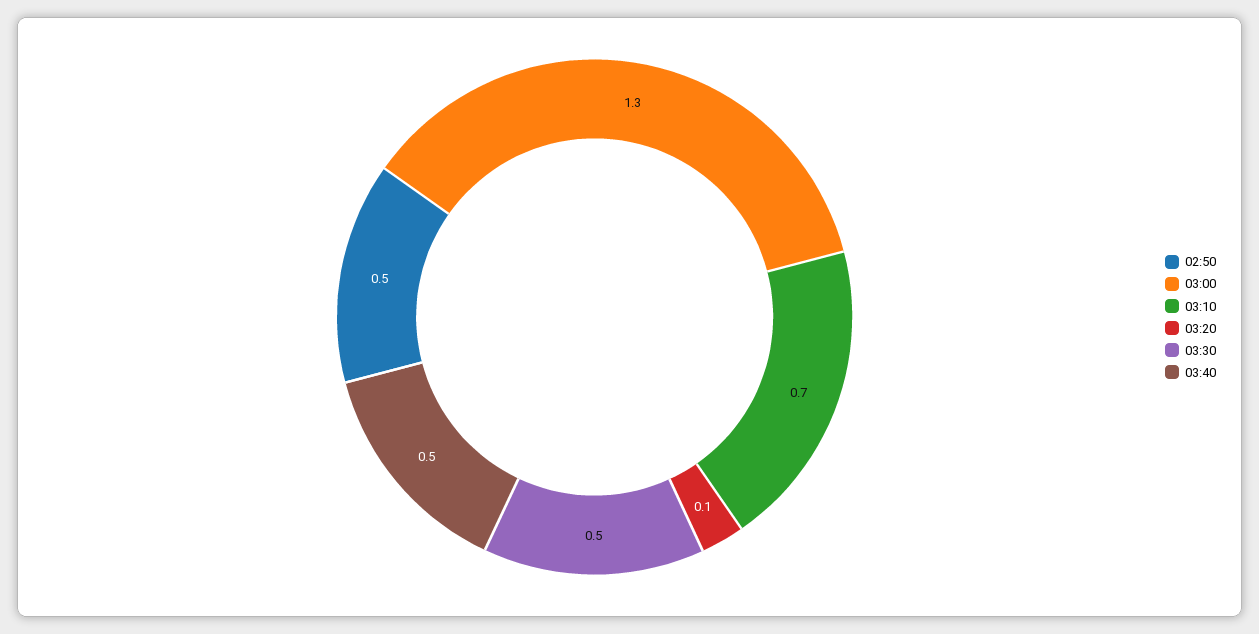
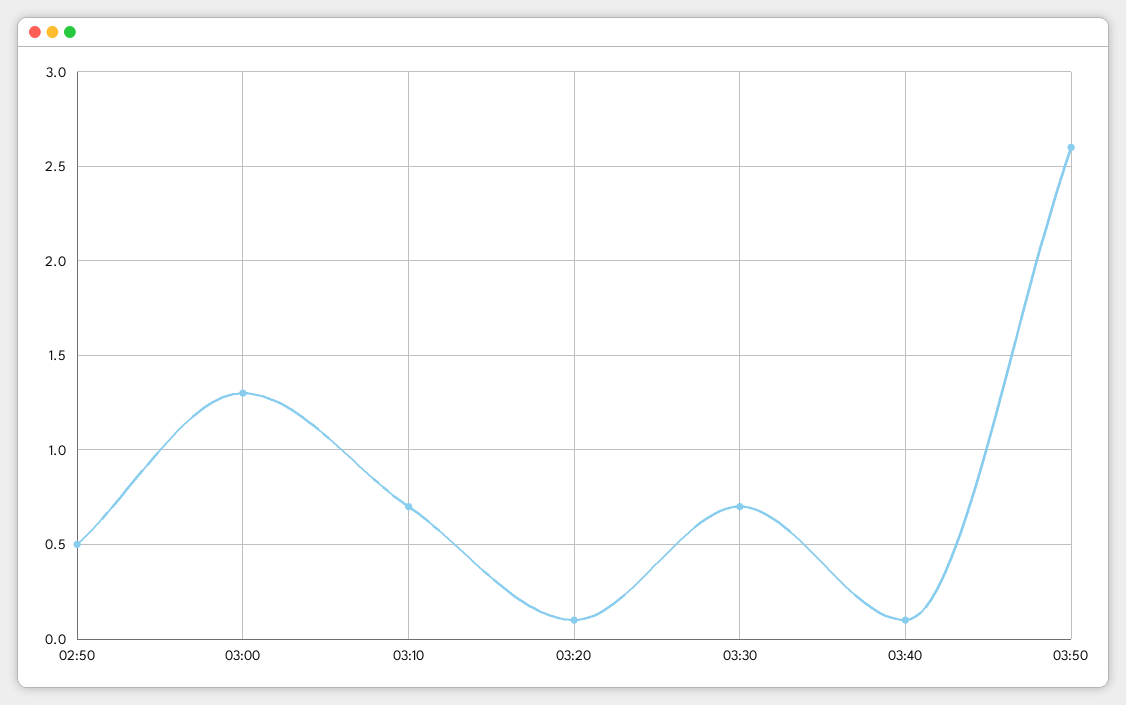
03:30: 0.5 -> 0.7
03:40: 0.5 -> 0.1
03:50: none -> 2.6

